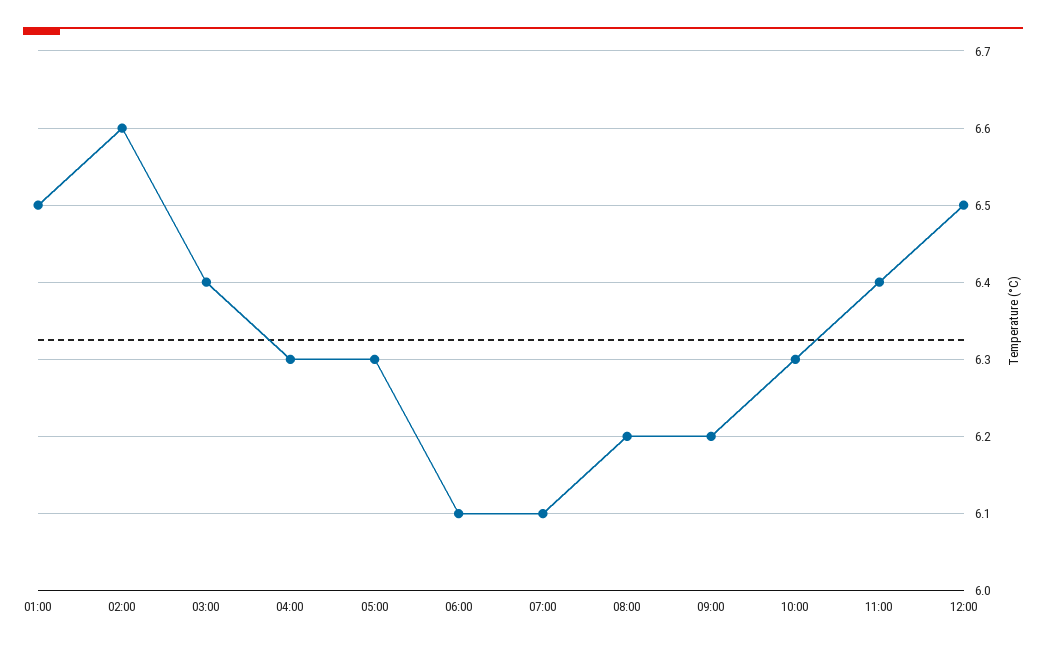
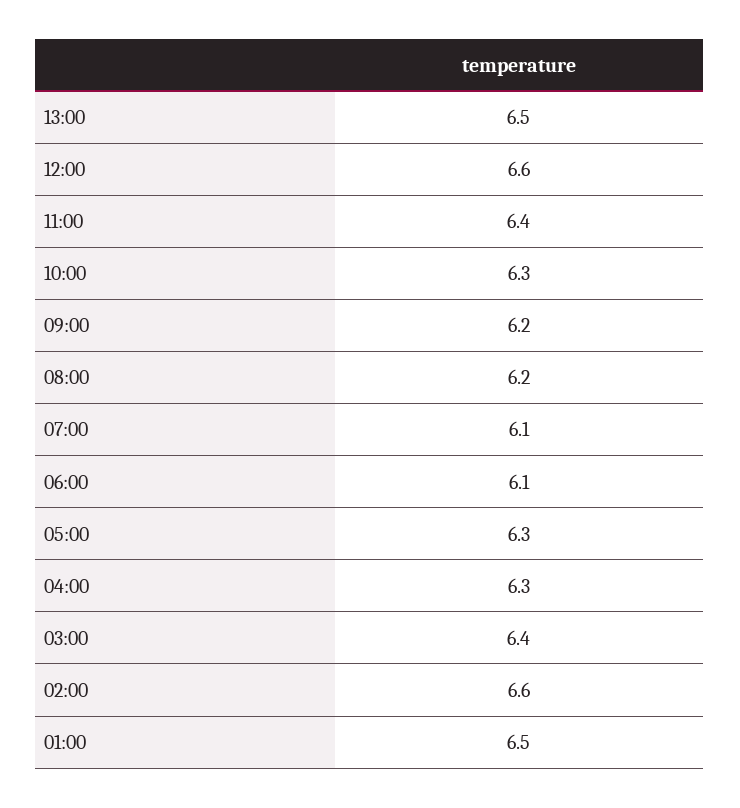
12:00: 6.5 -> 6.6
13:00: none -> 6.5

